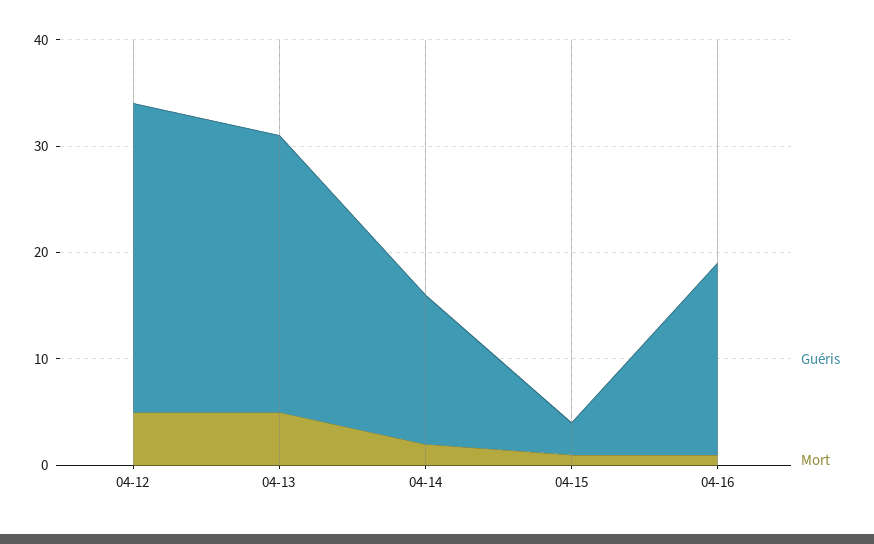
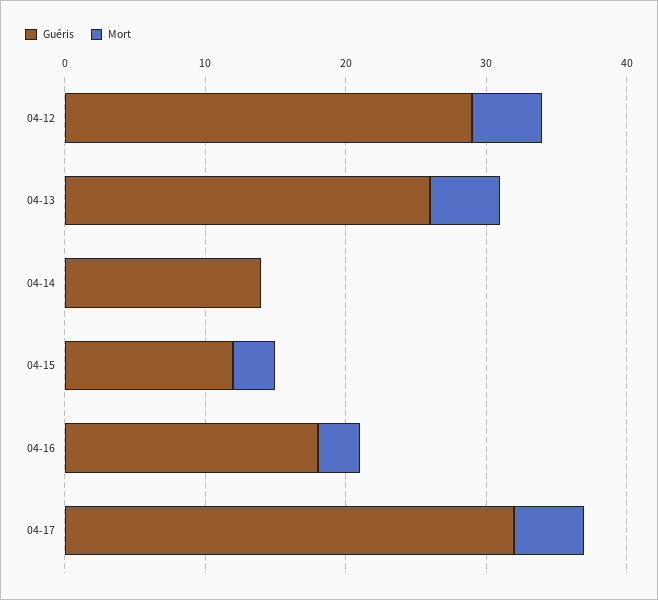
Mort, 04-14: 2 -> 0
Guéris, 04-15: 3 -> 12
Mort, 04-15: 1 -> 3
Mort, 04-16: 1 -> 3
Guéris, 04-17: none -> 32
Mort, 04-17: none -> 5

